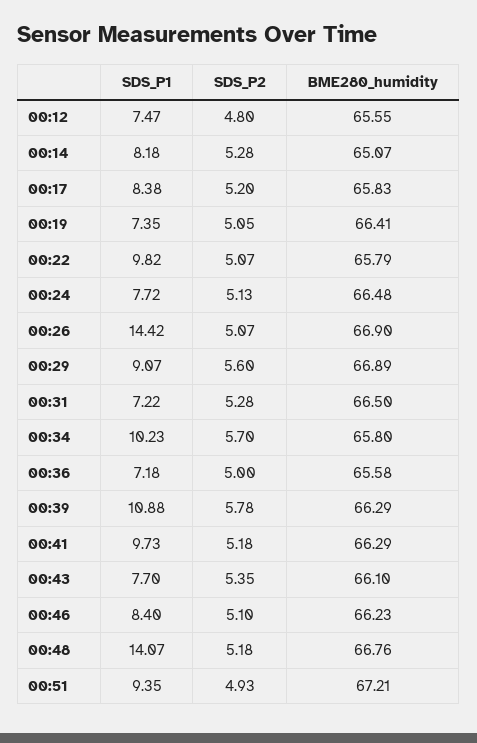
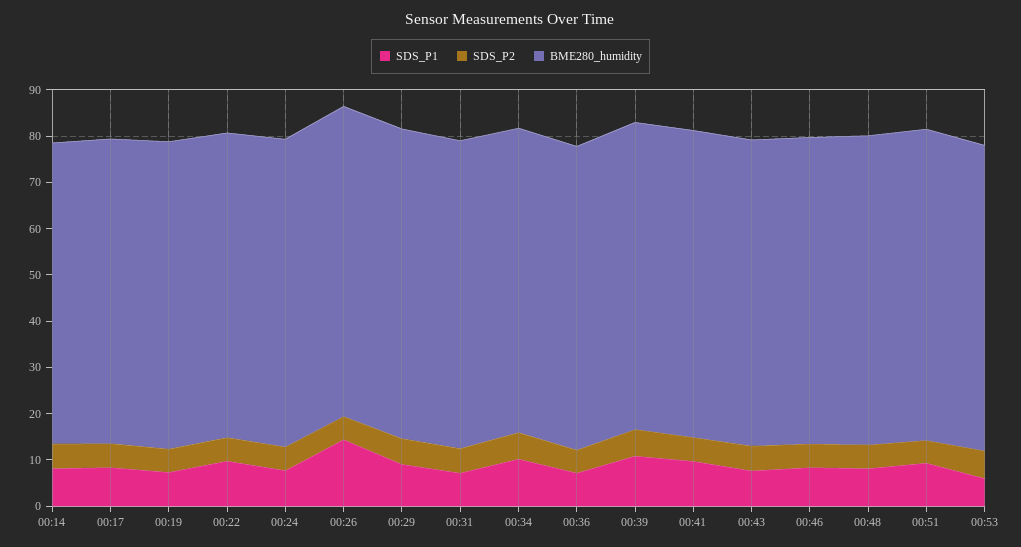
SDS_P1, 00:12: 7.47 -> none
SDS_P2, 00:12: 4.8 -> none
BME280_humidity, 00:12: 65.55 -> none
SDS_P1, 00:48: 14.07 -> 8
SDS_P1, 00:53: none -> 6
SDS_P2, 00:53: none -> 6
BME280_humidity, 00:53: none -> 66

